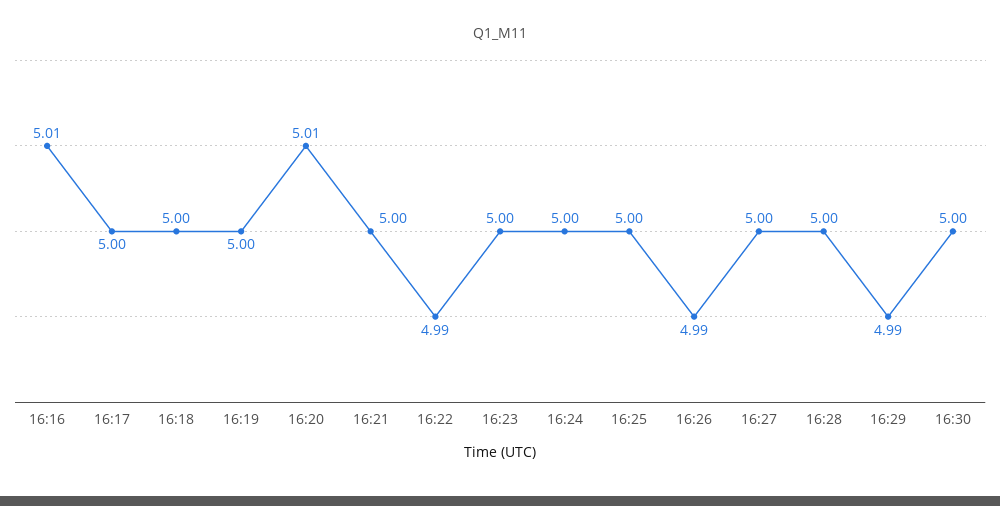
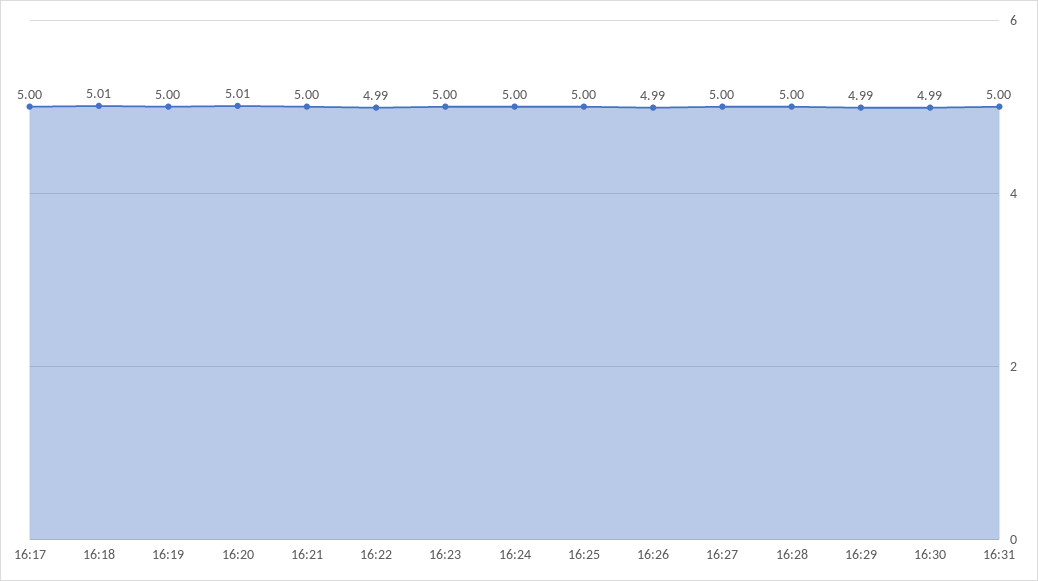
16:16: 5.01 -> none
16:18: 5 -> 5.01
16:30: 5 -> 4.99
16:31: none -> 5

